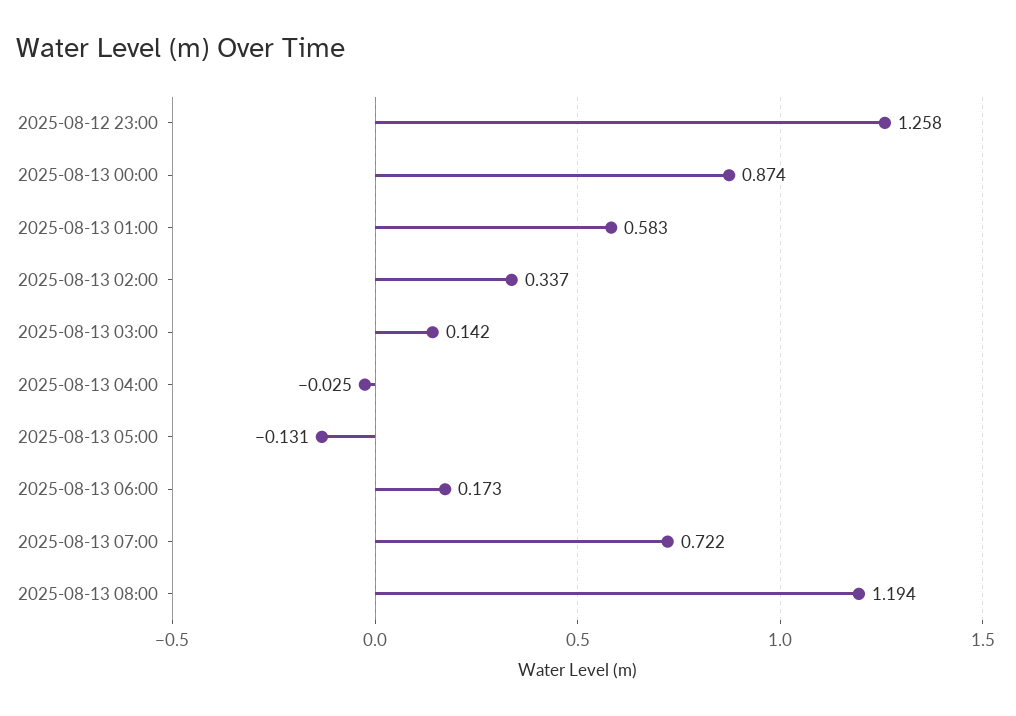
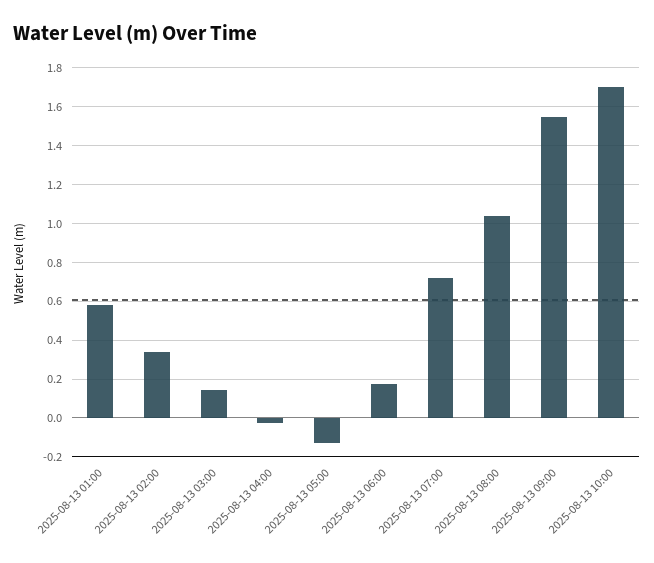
2025-08-12 23:00: 1.258 -> none
2025-08-13 00:00: 0.874 -> none
2025-08-13 08:00: 1.194 -> 1.05
2025-08-13 09:00: none -> 1.55
2025-08-13 10:00: none -> 1.7

